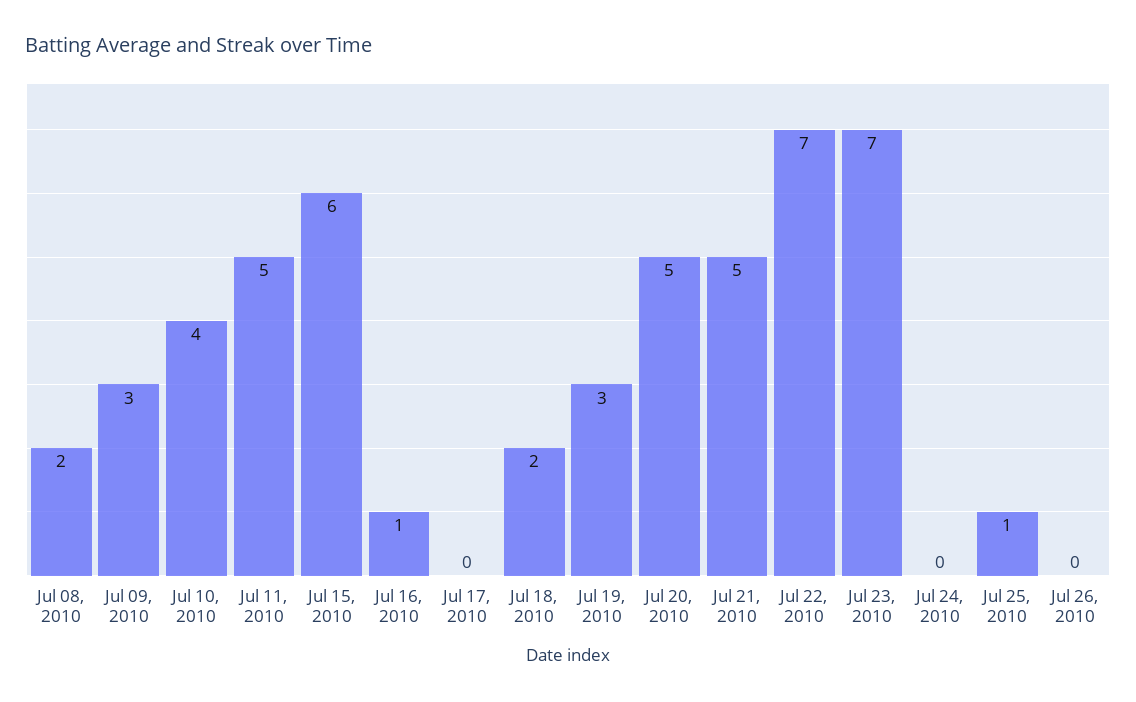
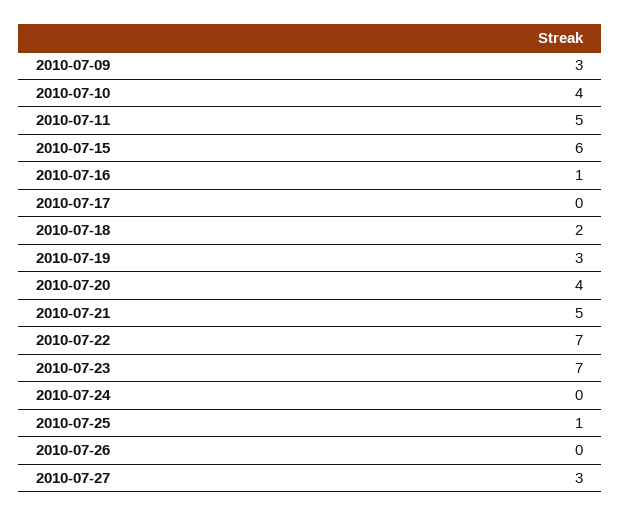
Jul 08, 2010: 2 -> none
Jul 20, 2010: 5 -> 4
2010-07-27: none -> 3

